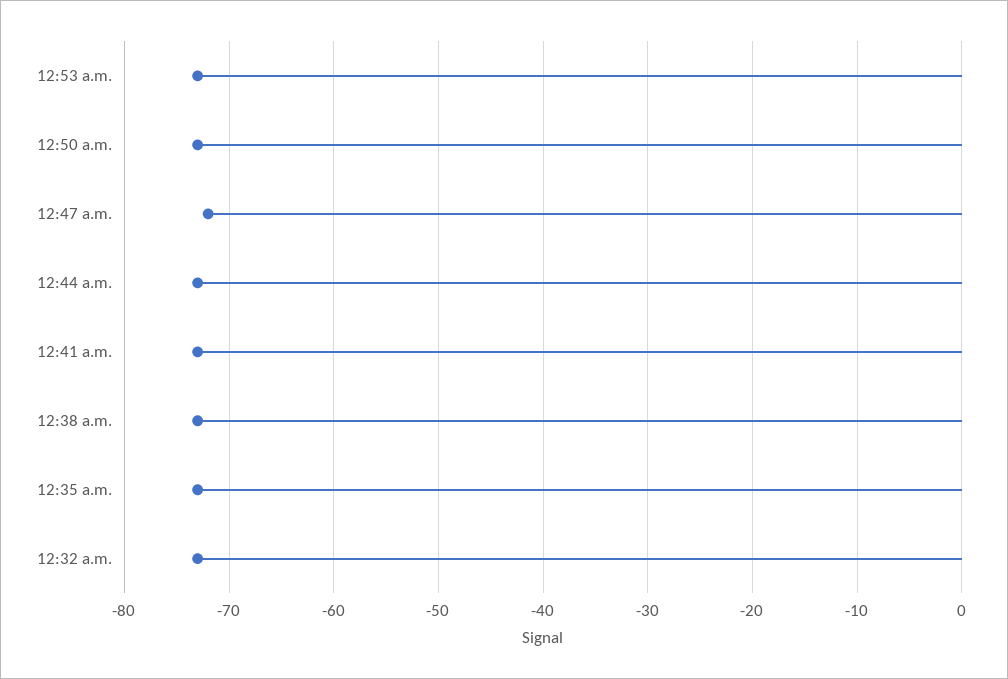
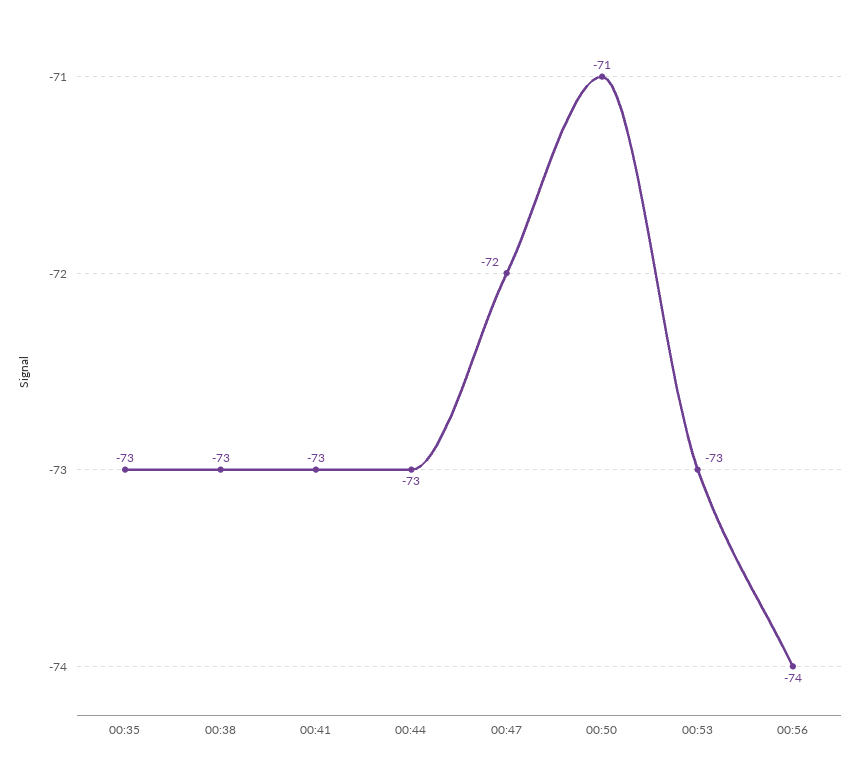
12:50 a.m.: -73 -> -71
12:32 a.m.: -73 -> none
00:56: none -> -74

